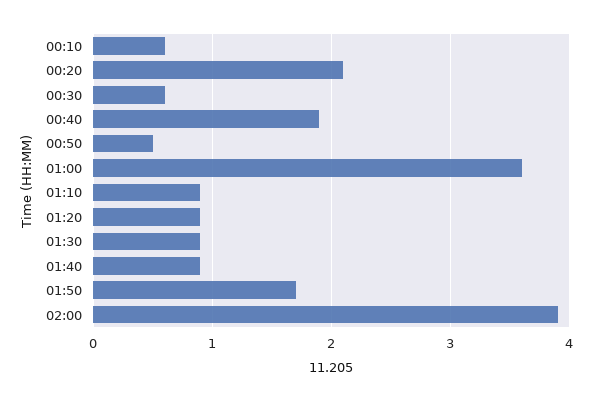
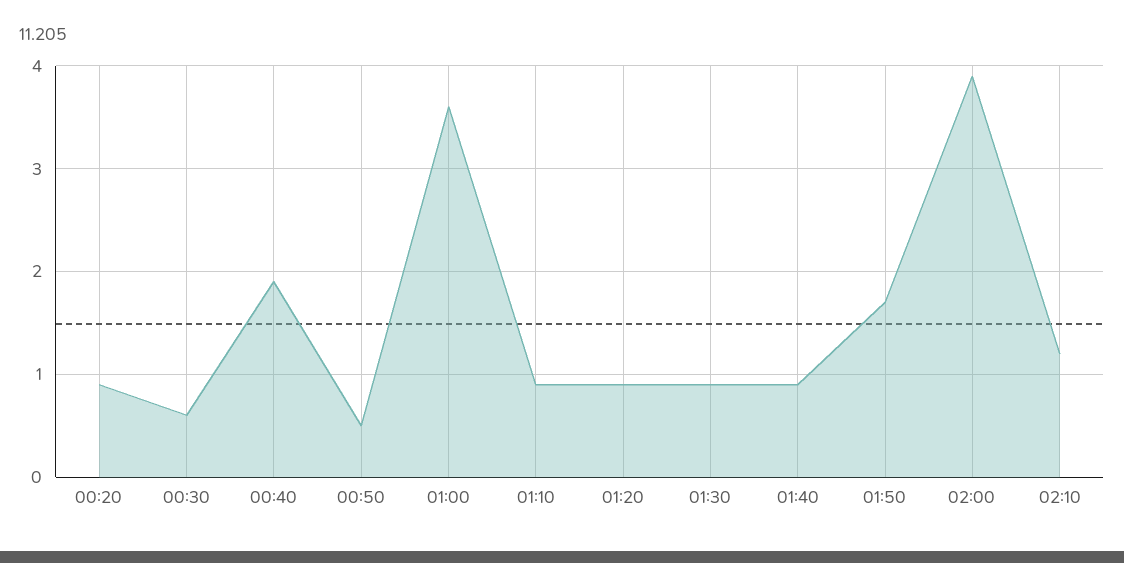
00:10: 0.6 -> none
00:20: 2.1 -> 0.9
02:10: none -> 1.2

